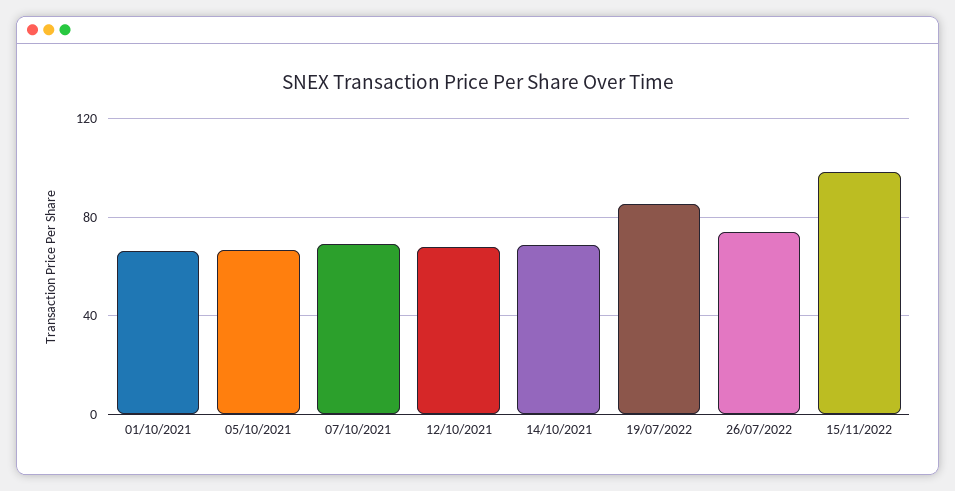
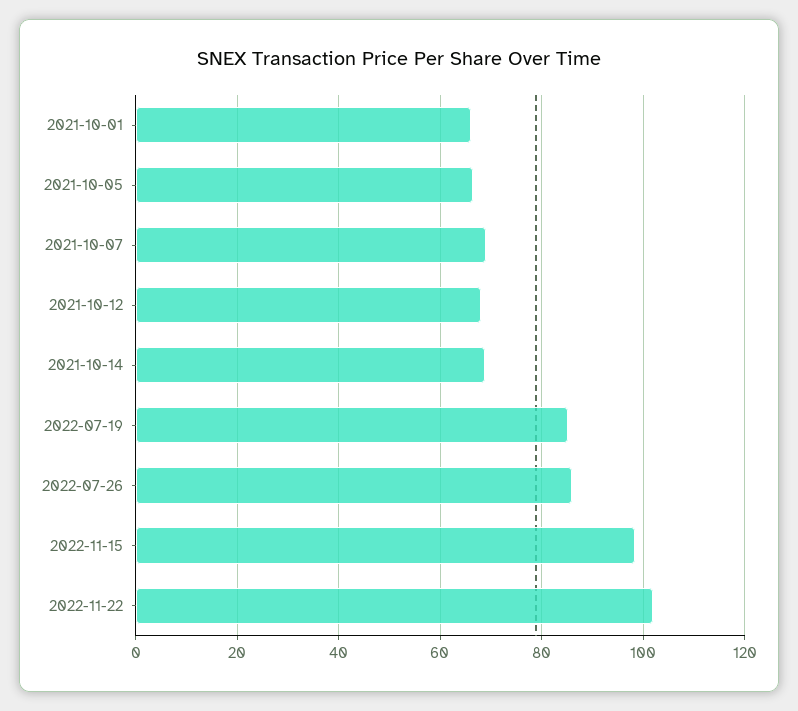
26/07/2022: 75 -> 86
2022-11-22: none -> 102

